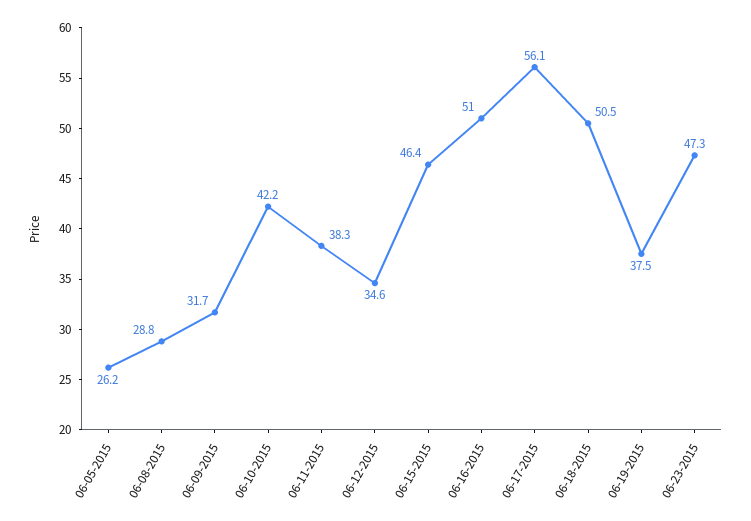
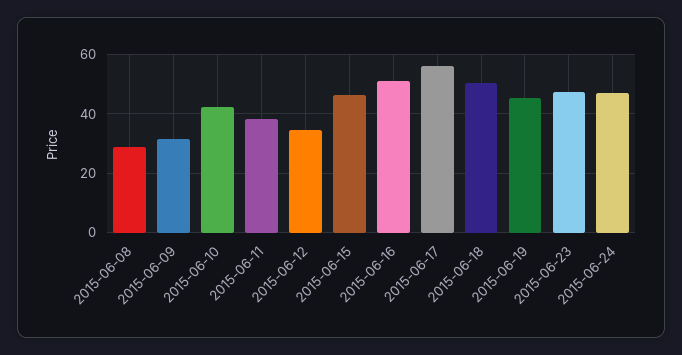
06-05-2015: 26.2 -> none
06-19-2015: 37.5 -> 45
2015-06-24: none -> 47.5

